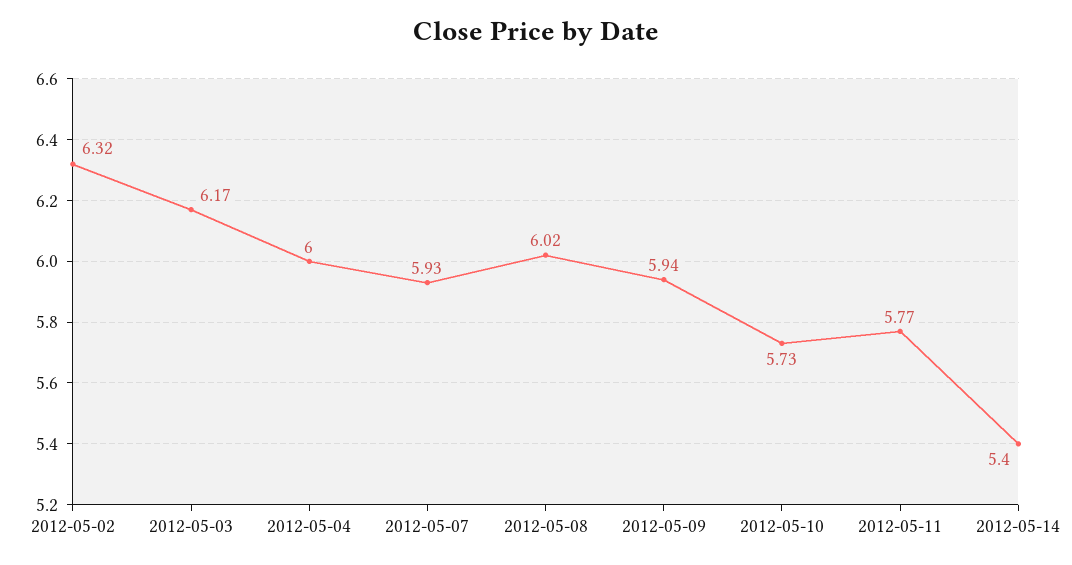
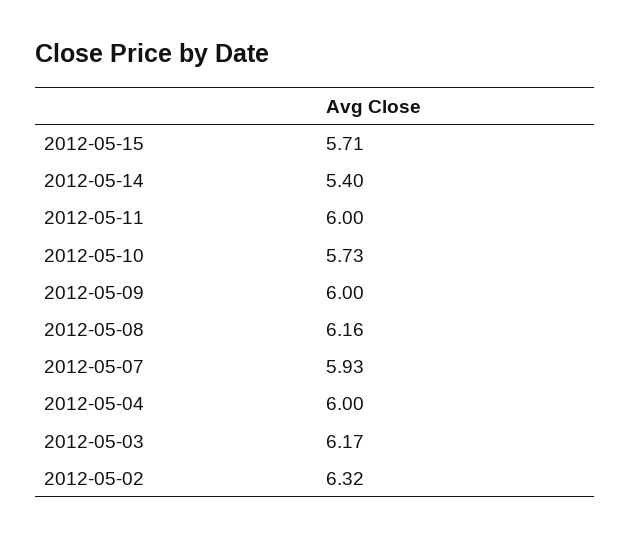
2012-05-08: 6.02 -> 6.16
2012-05-09: 5.94 -> 6
2012-05-11: 5.77 -> 6
2012-05-15: none -> 5.71

